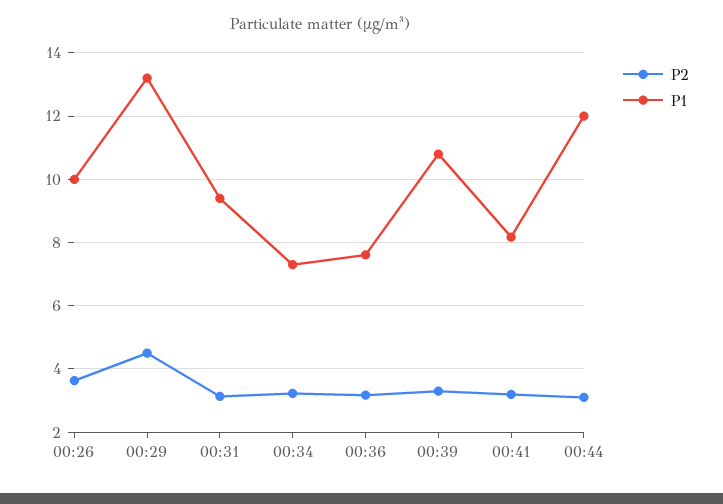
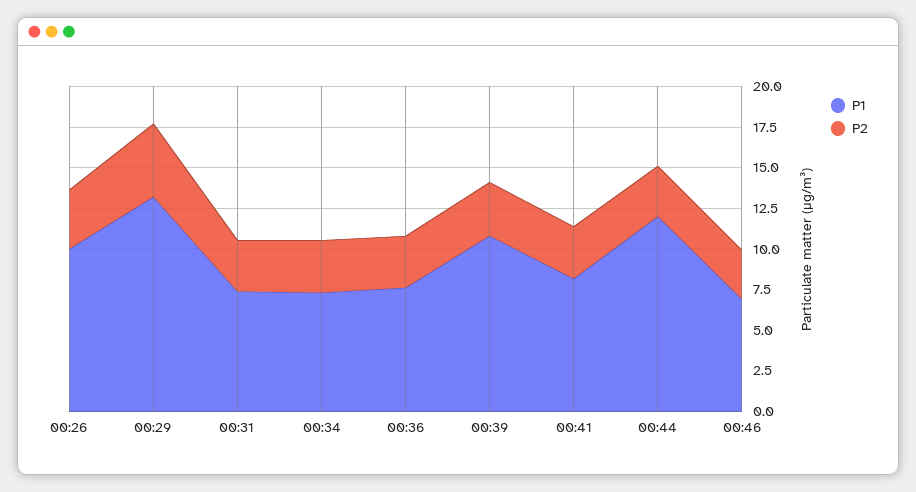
P1, 00:31: 9.4 -> 7.5
P1, 00:46: none -> 7
P2, 00:46: none -> 3

